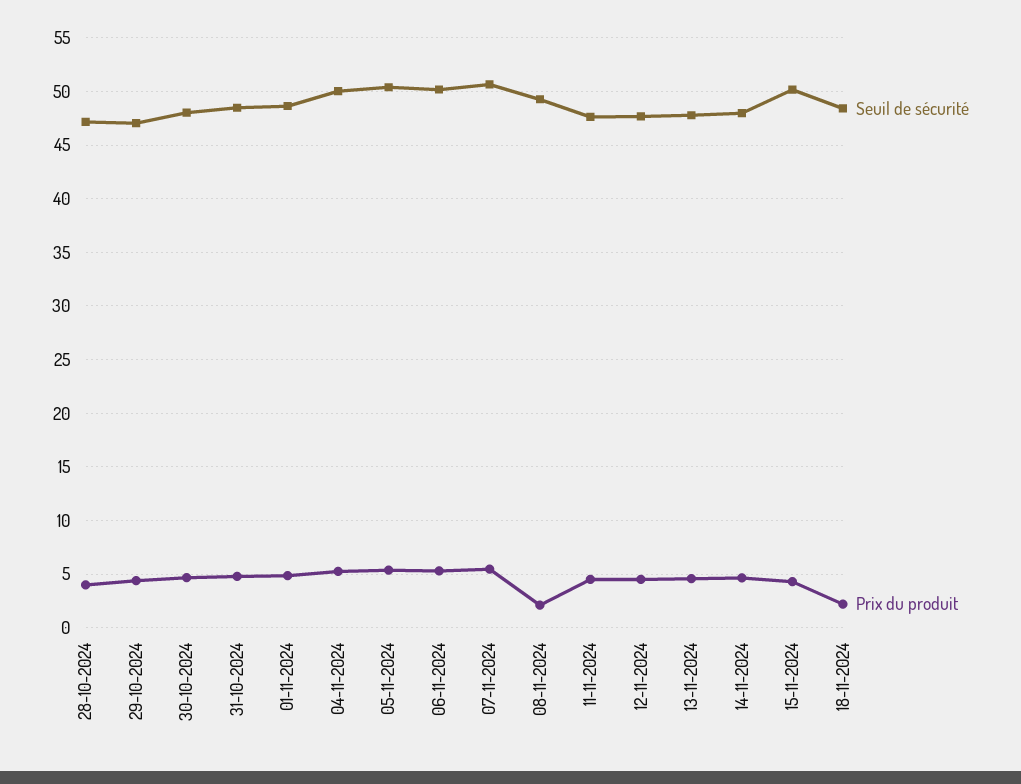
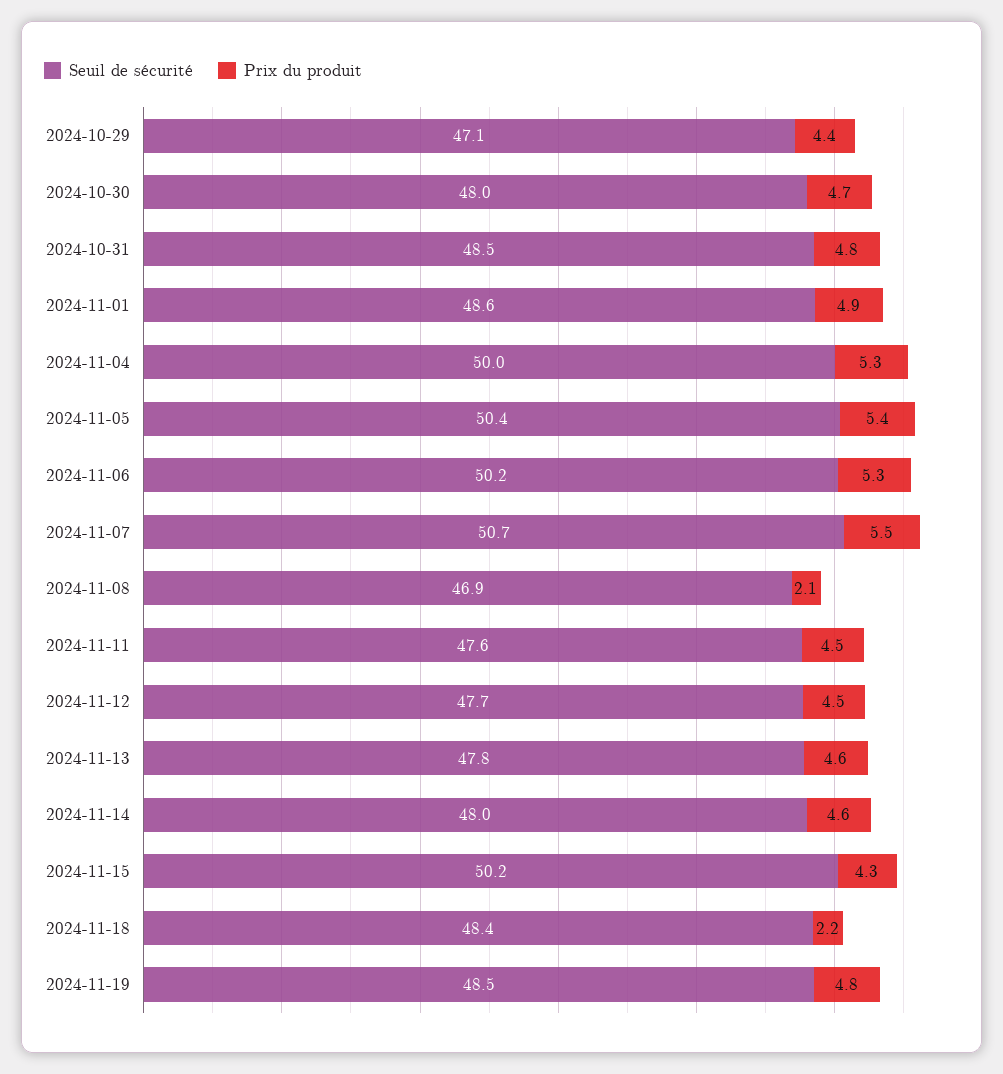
Seuil de sécurité, 28-10-2024: 47 -> none
Prix du produit, 28-10-2024: 4 -> none
Seuil de sécurité, 08-11-2024: 49 -> 46.9
Seuil de sécurité, 2024-11-19: none -> 48.5
Prix du produit, 2024-11-19: none -> 4.8

